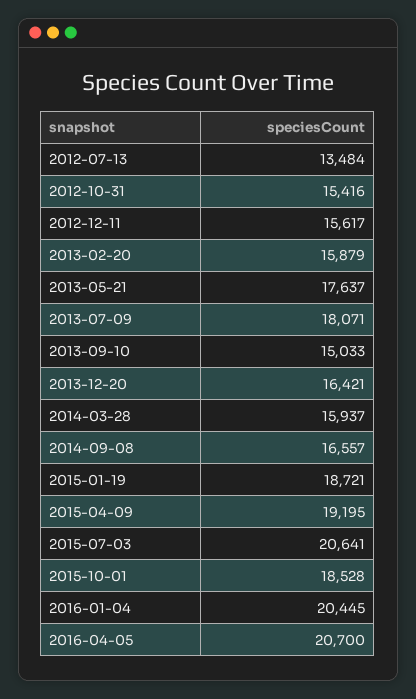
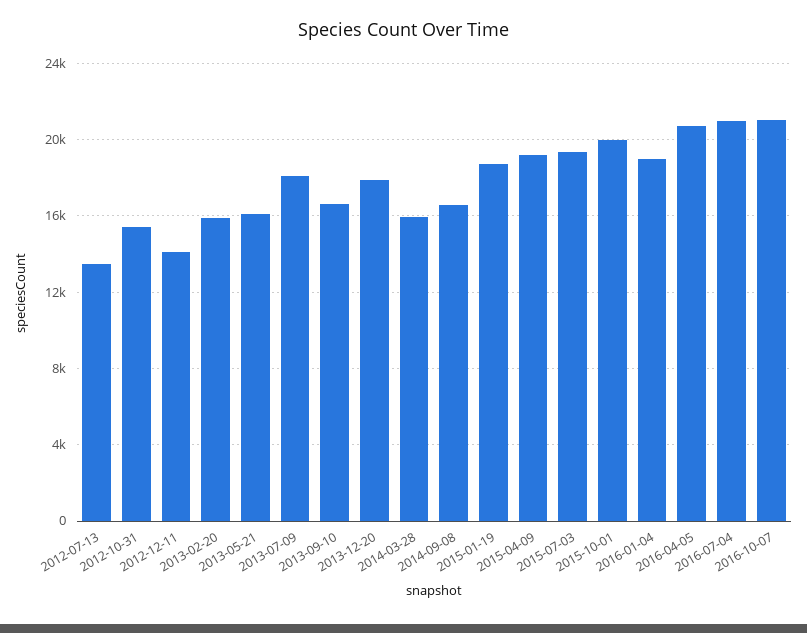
2012-12-11: 15617 -> 14000
2013-05-21: 17637 -> 16000
2013-09-10: 15033 -> 16500
2013-12-20: 16421 -> 18000
2015-07-03: 20641 -> 19500
2015-10-01: 18528 -> 20000
2016-01-04: 20445 -> 19000
2016-07-04: none -> 21000
2016-10-07: none -> 21000

